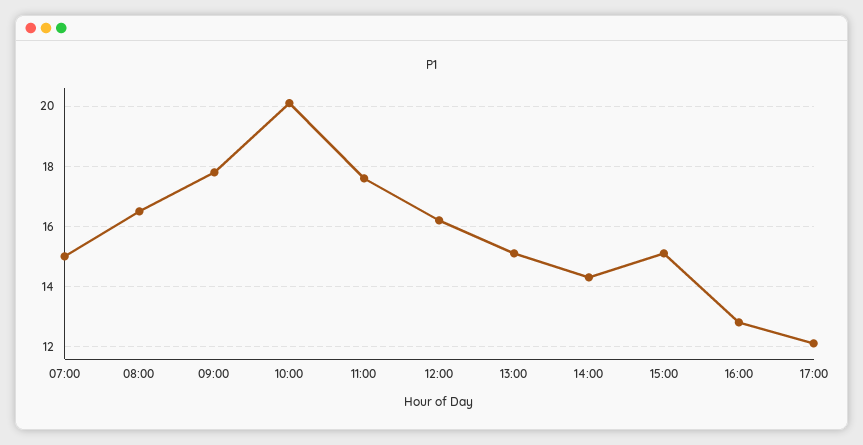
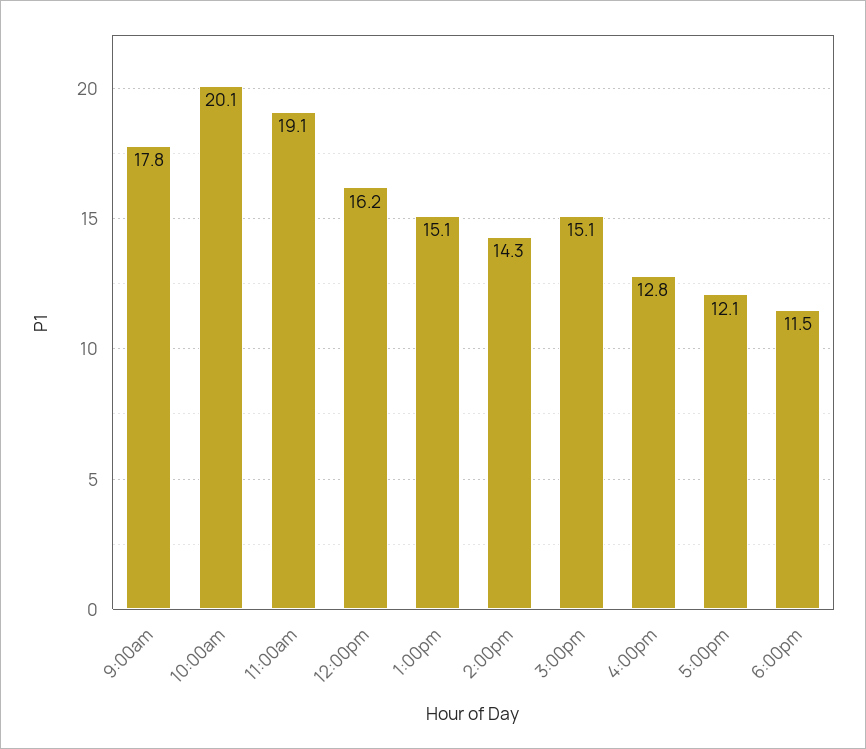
07:00: 15 -> none
08:00: 16.5 -> none
11:00: 17.5 -> 19.1
6:00pm: none -> 11.5

